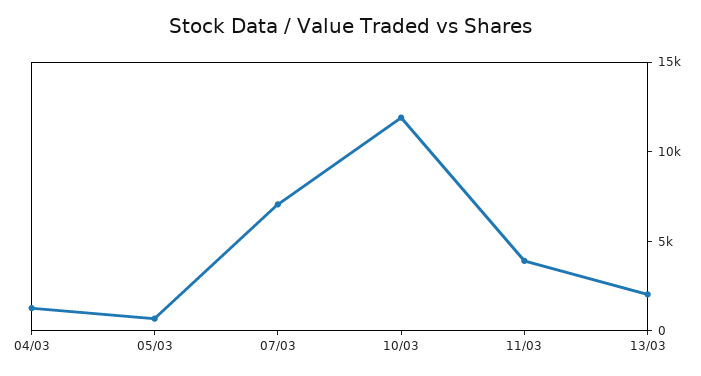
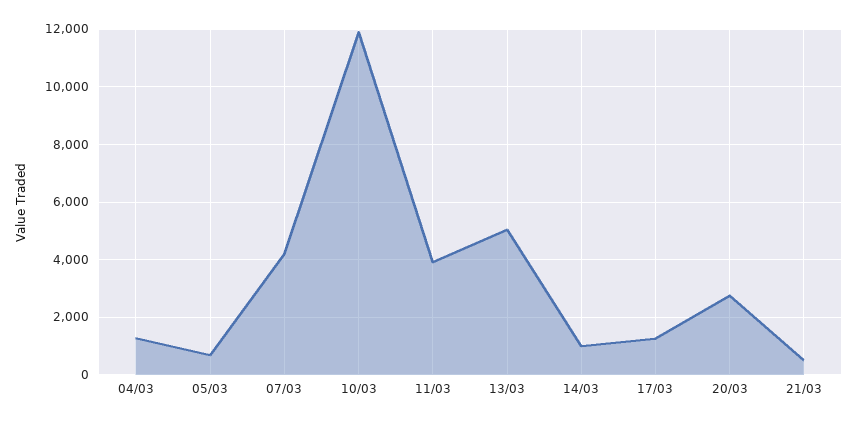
07/03: 7000 -> 4250
13/03: 2000 -> 5000
14/03: none -> 1000
17/03: none -> 1250
20/03: none -> 2750
21/03: none -> 500

